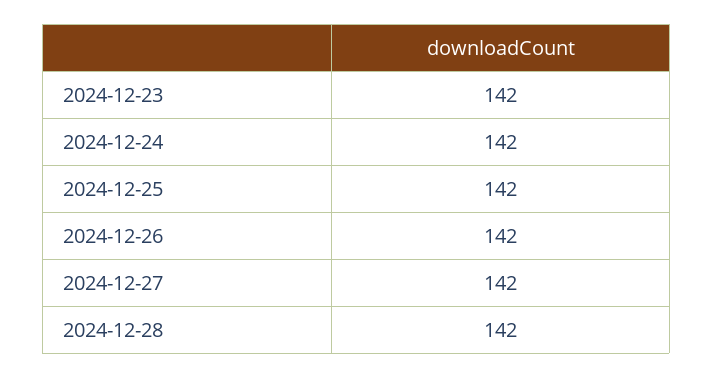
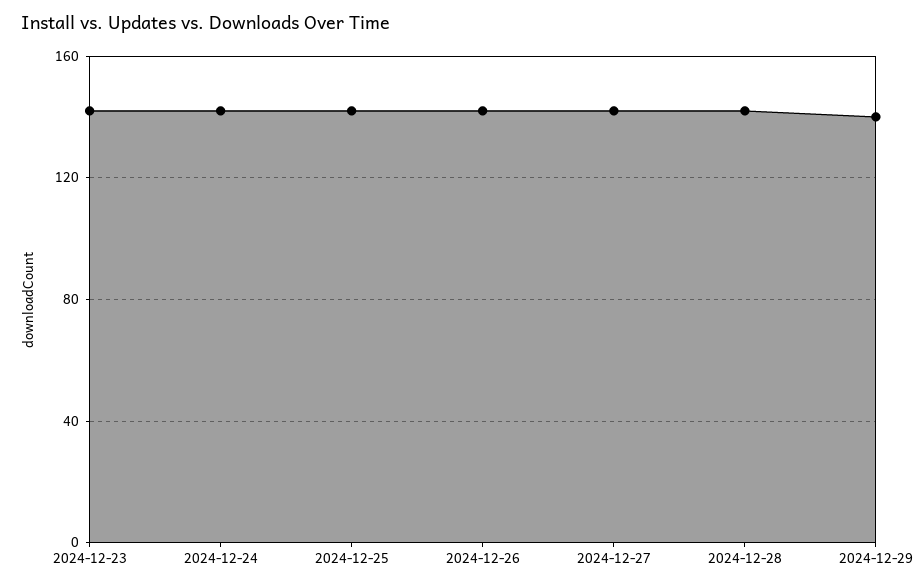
2024-12-29: none -> 140

